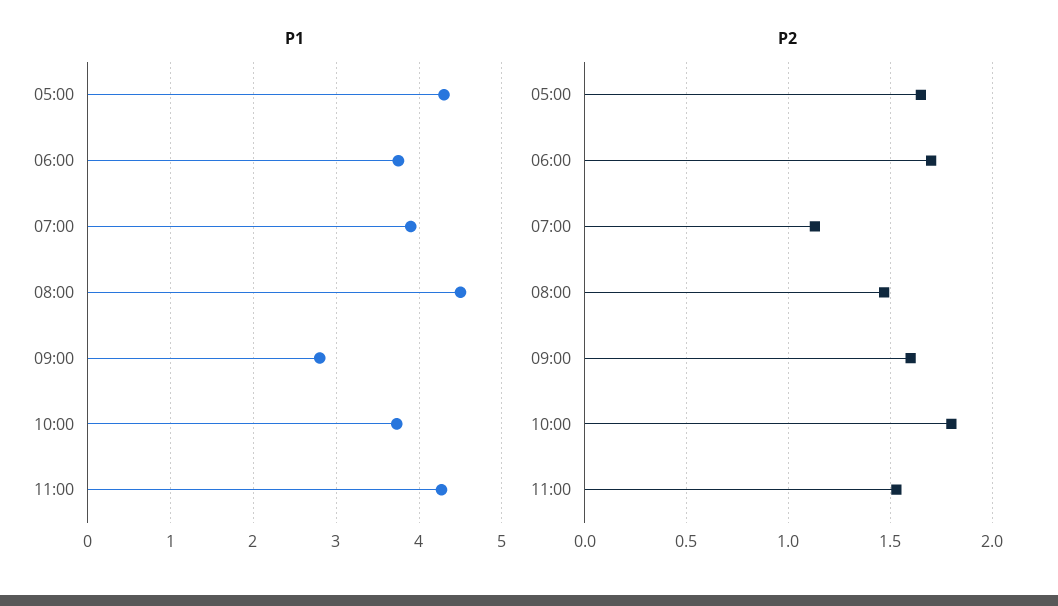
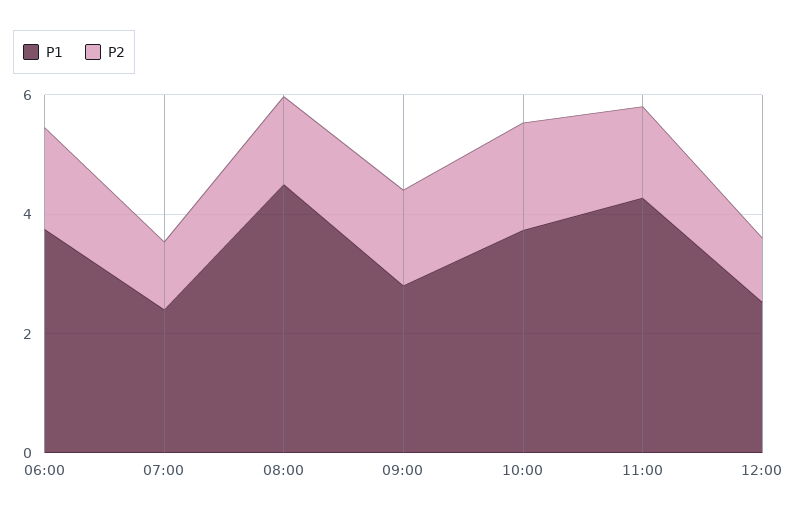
P1, 05:00: 4.3 -> none
P1, 07:00: 3.9 -> 2.5
P2, 05:00: 1.65 -> none
P1, 12:00: none -> 2.5
P2, 12:00: none -> 1

